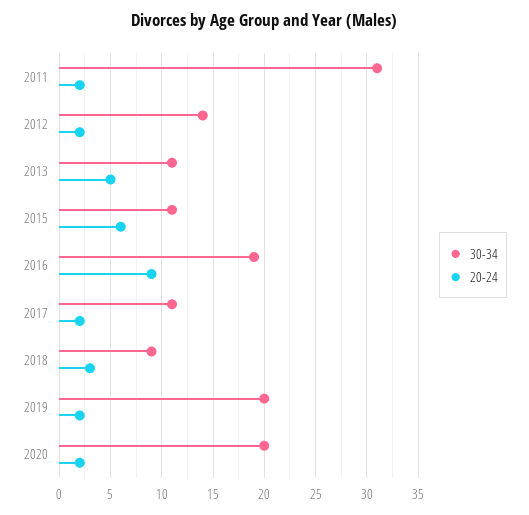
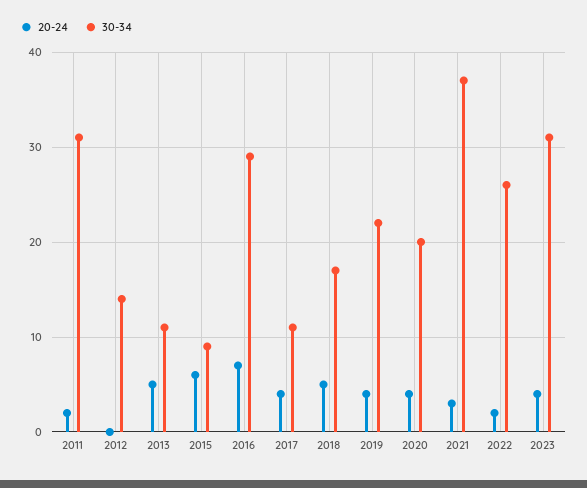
20-24, 2012: 2 -> 0
30-34, 2015: 11 -> 9
30-34, 2016: 19 -> 29
20-24, 2016: 9 -> 7
20-24, 2017: 2 -> 4
30-34, 2018: 9 -> 17
20-24, 2018: 3 -> 5
30-34, 2019: 20 -> 22
20-24, 2019: 2 -> 4
20-24, 2020: 2 -> 4
20-24, 2021: none -> 3
30-34, 2021: none -> 37
20-24, 2022: none -> 2
30-34, 2022: none -> 26
20-24, 2023: none -> 4
30-34, 2023: none -> 31

